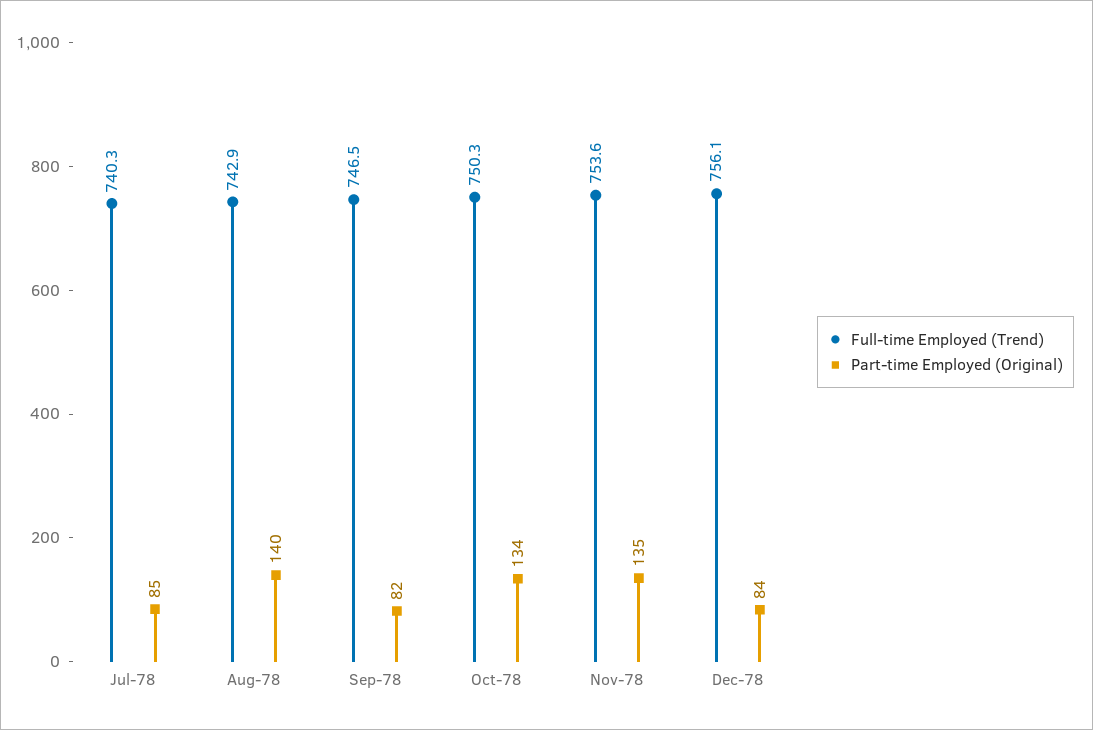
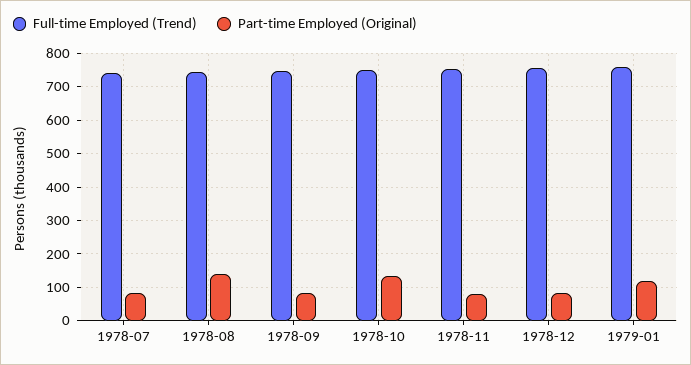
Part-time Employed (Original), Nov-78: 135 -> 80
Full-time Employed (Trend), 1979-01: none -> 760
Part-time Employed (Original), 1979-01: none -> 120

